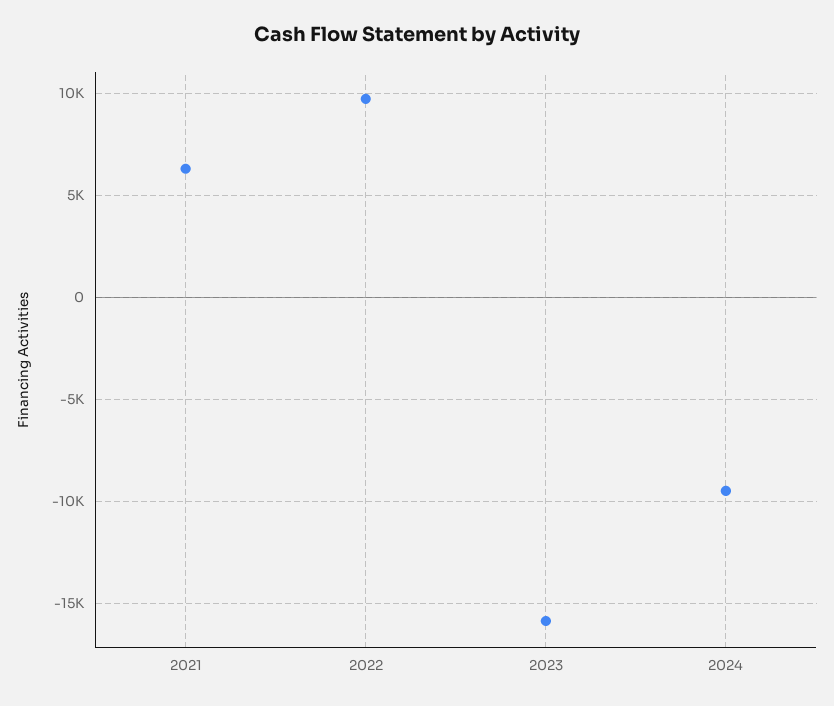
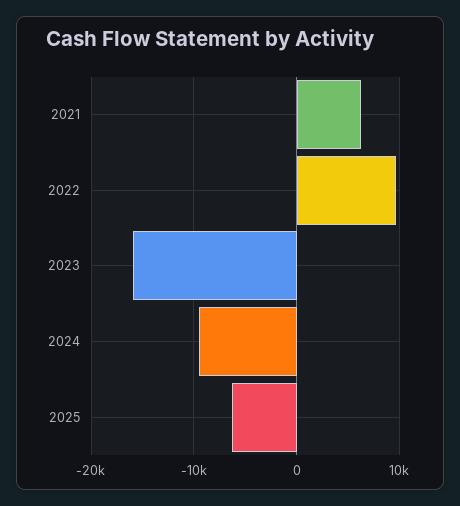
2025: none -> -6000

